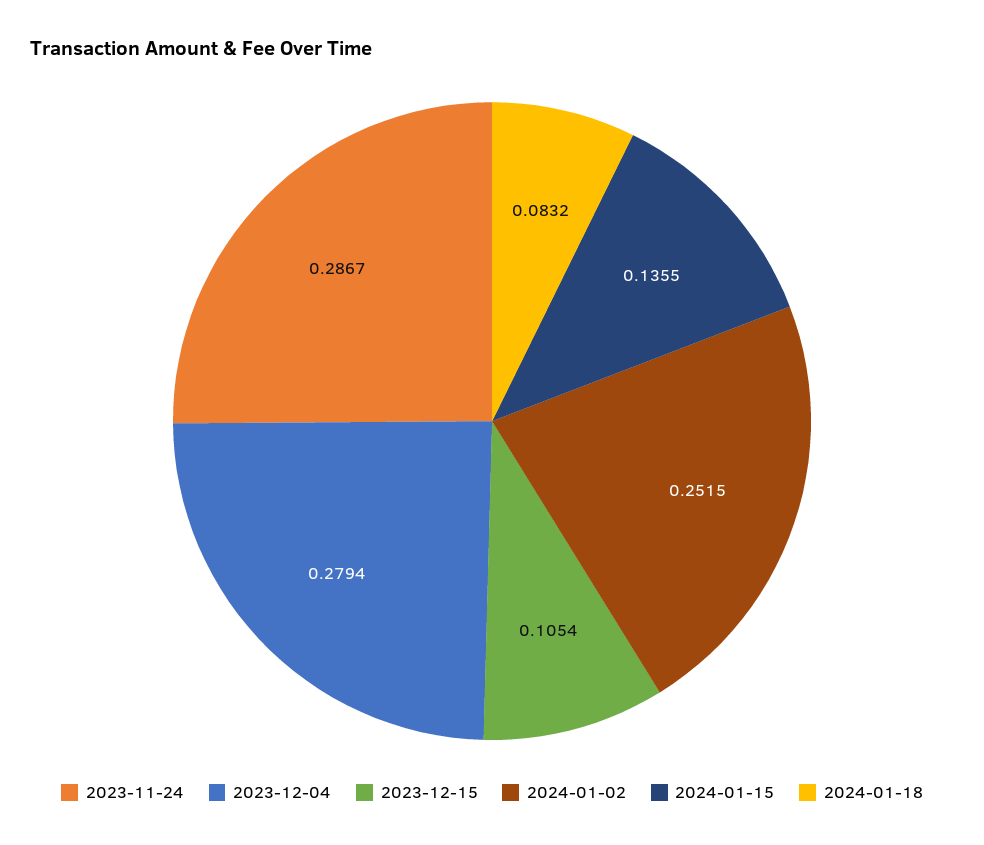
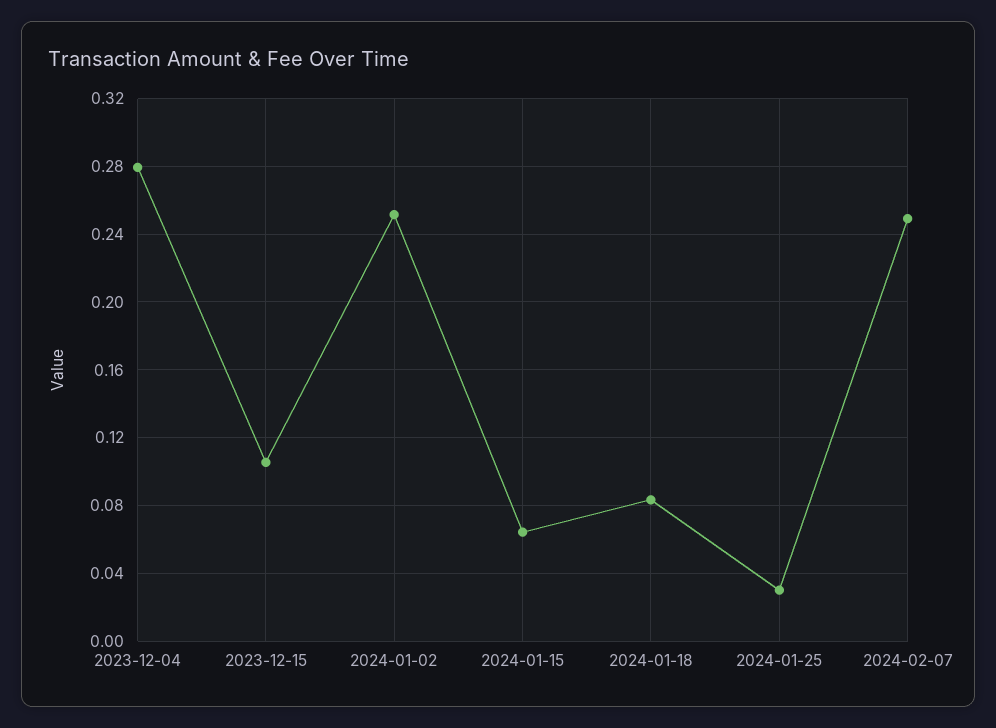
2023-11-24: 0.2867 -> none
2024-01-15: 0.1355 -> 0.065
2024-01-25: none -> 0.03
2024-02-07: none -> 0.25

